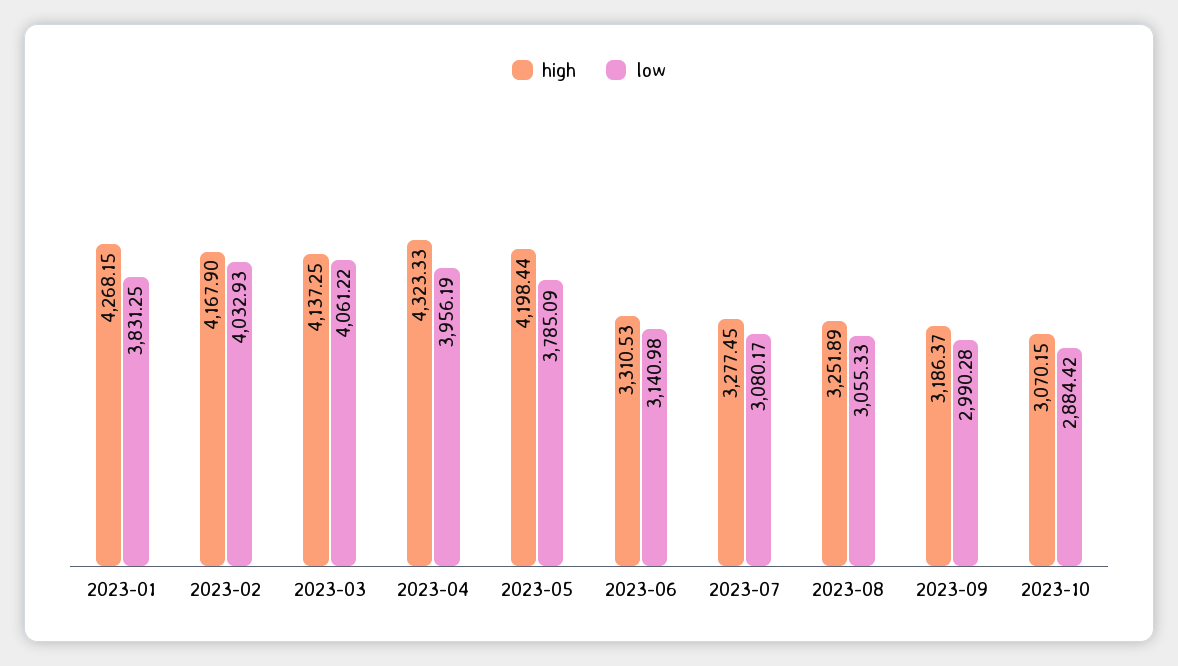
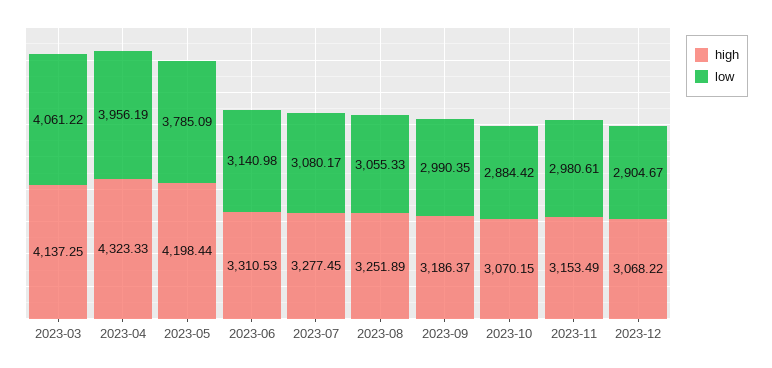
high, 2023-01: 4268.15 -> none
low, 2023-01: 3831.25 -> none
high, 2023-02: 4167.9 -> none
low, 2023-02: 4032.93 -> none
low, 2023-09: 2990.28 -> 2990.35
high, 2023-11: none -> 3153.49
low, 2023-11: none -> 2980.61
high, 2023-12: none -> 3068.22
low, 2023-12: none -> 2904.67

